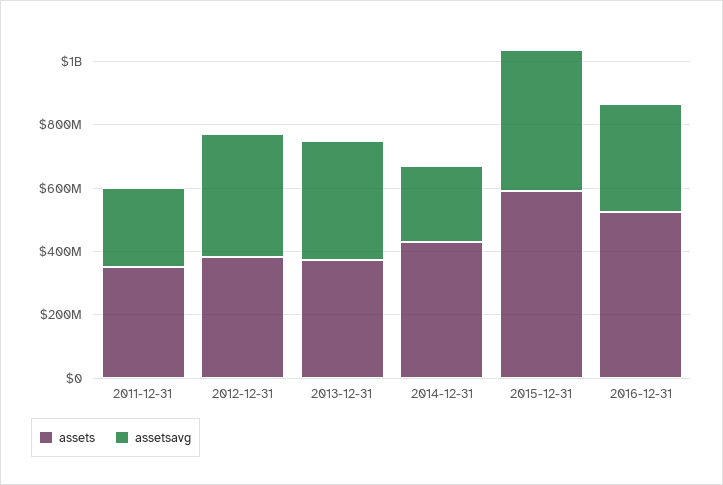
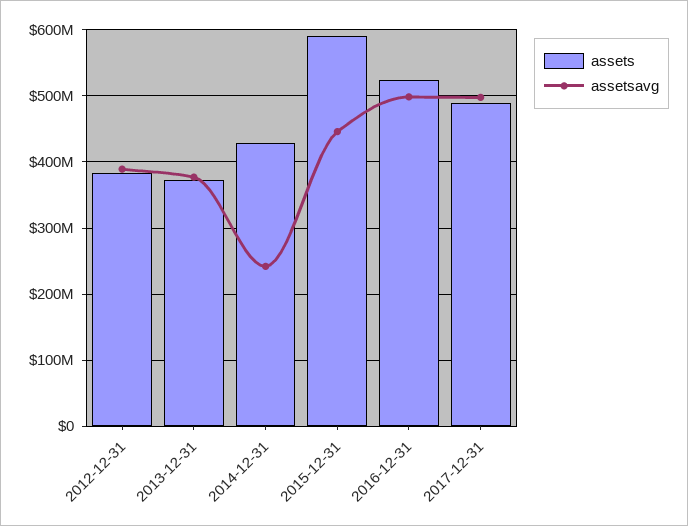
assets, 2011-12-31: 350000000 -> none
assetsavg, 2011-12-31: 250000000 -> none
assetsavg, 2016-12-31: 350000000 -> 500000000
assets, 2017-12-31: none -> 490000000
assetsavg, 2017-12-31: none -> 500000000

